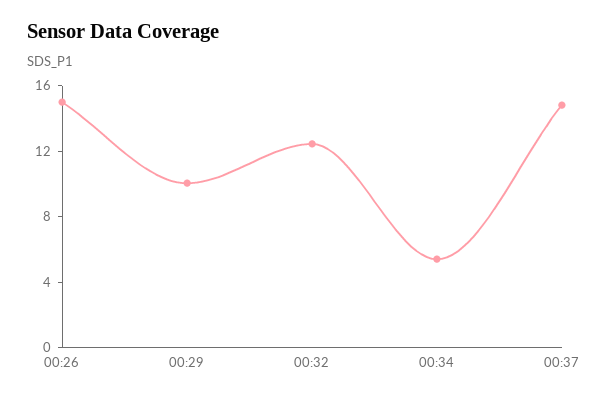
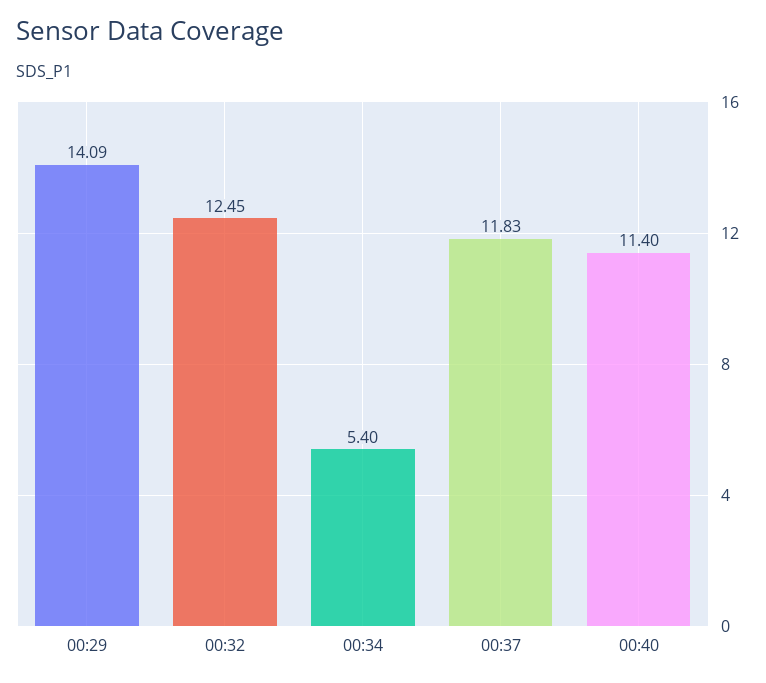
00:26: 15 -> none
00:29: 10 -> 14.09
00:37: 15 -> 11.83
00:40: none -> 11.4

